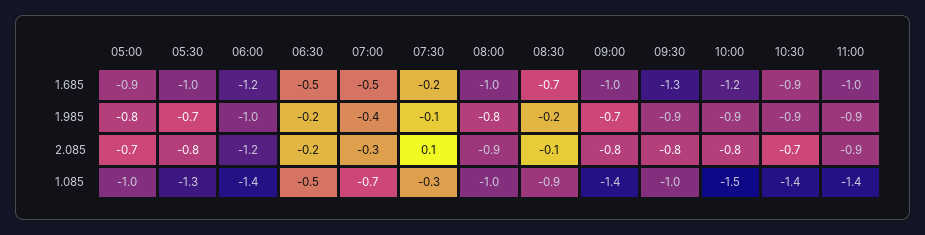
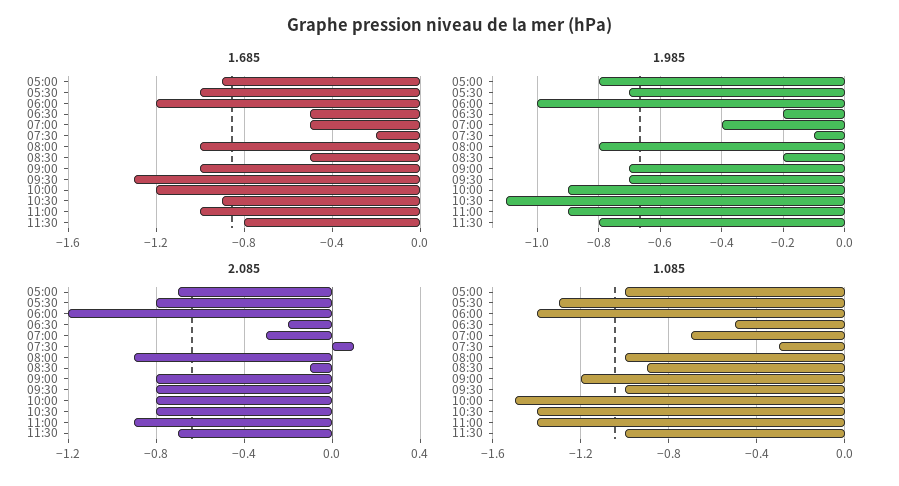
1.685, 08:30: -0.7 -> -0.5
1.985, 09:30: -0.9 -> -0.7
1.985, 10:30: -0.9 -> -1.1
2.085, 10:30: -0.7 -> -0.8
1.085, 09:00: -1.4 -> -1.2
1.685, 11:30: none -> -0.8
1.985, 11:30: none -> -0.8
2.085, 11:30: none -> -0.7
1.085, 11:30: none -> -1

